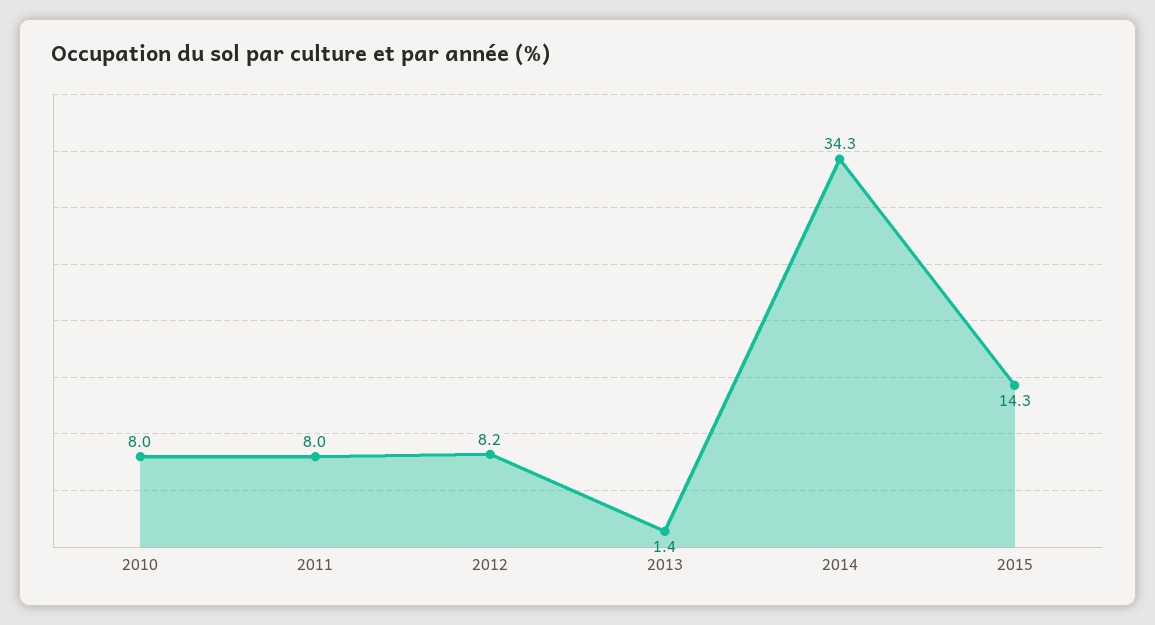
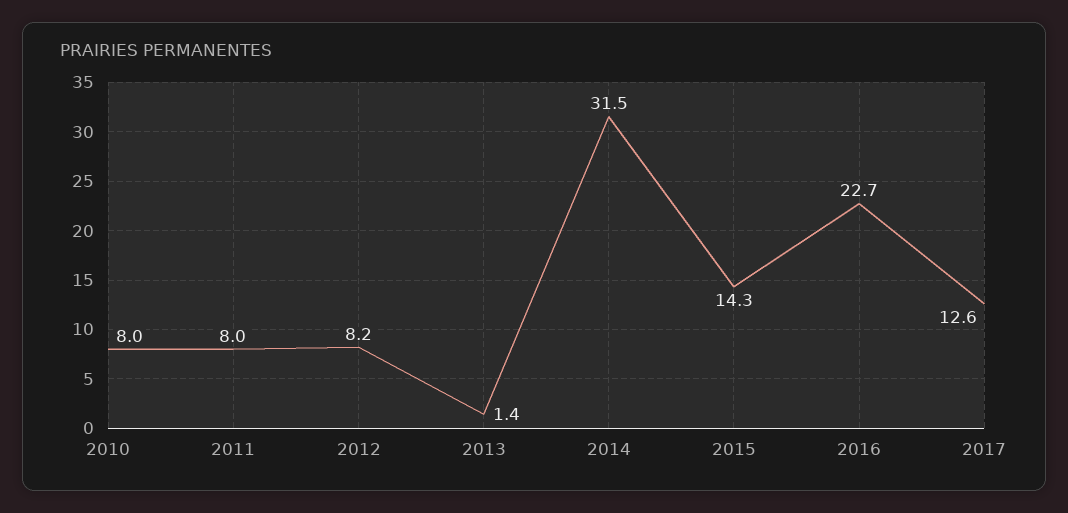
2014: 34.3 -> 31.5
2016: none -> 22.7
2017: none -> 12.6

